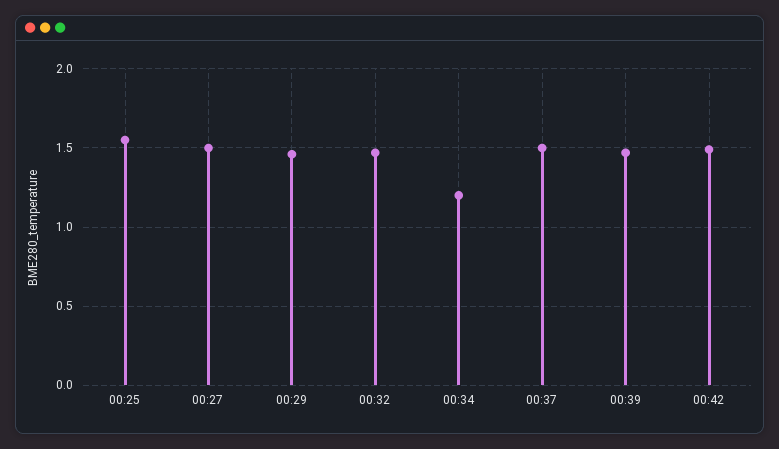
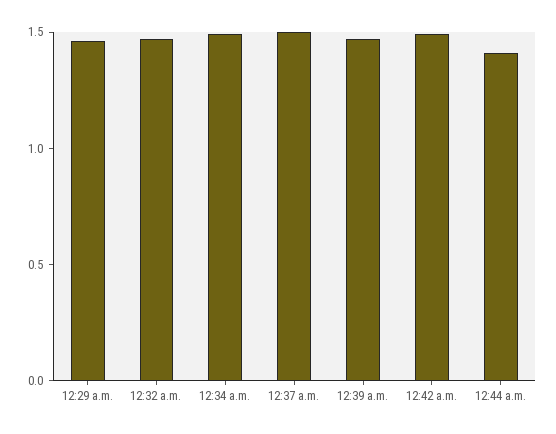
00:25: 1.55 -> none
00:27: 1.5 -> none
00:34: 1.2 -> 1.5
12:44 a.m.: none -> 1.4

